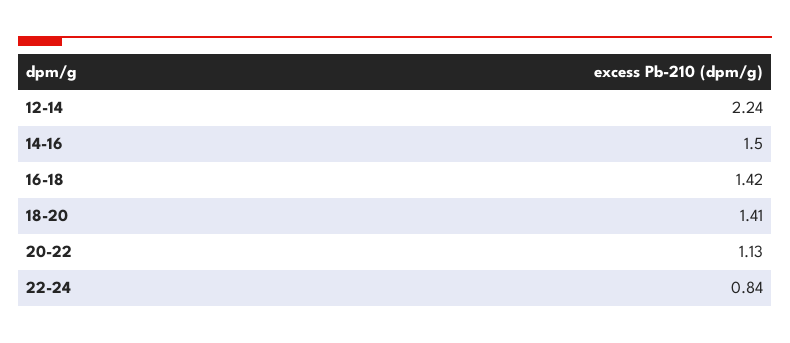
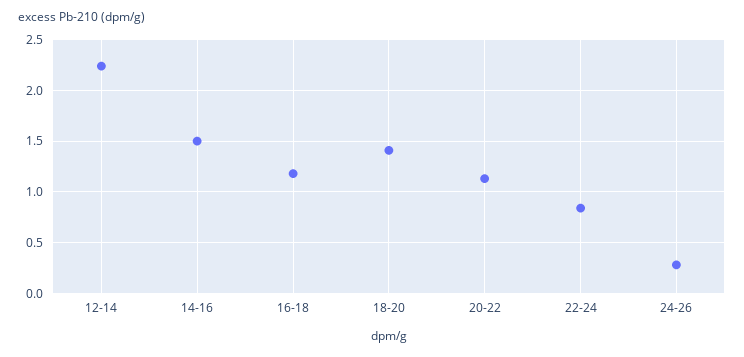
16-18: 1.42 -> 1.2
24-26: none -> 0.3

